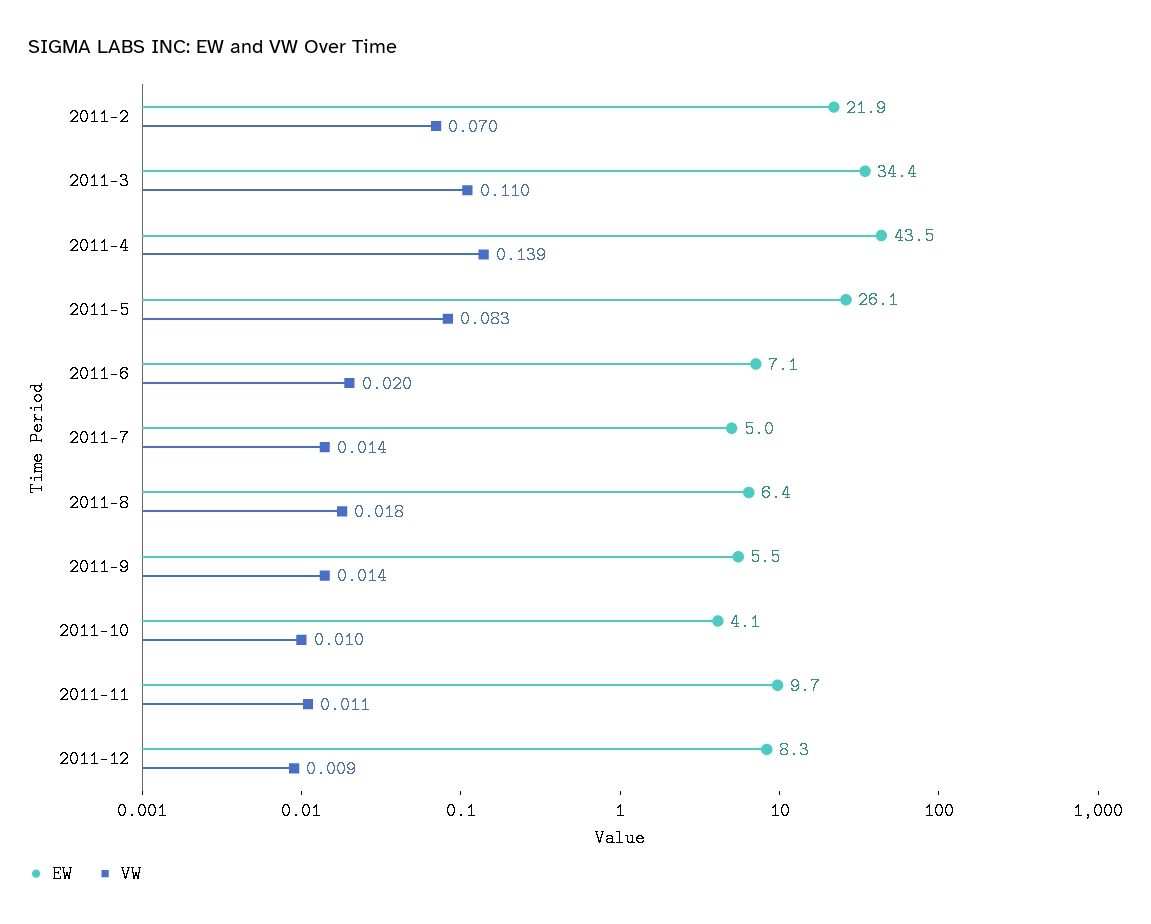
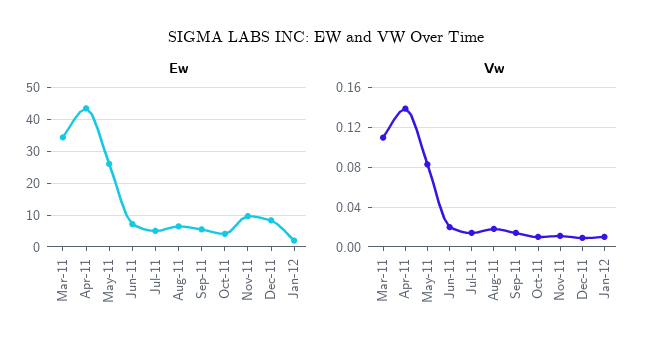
EW, 2011-2: 21.9 -> none
VW, 2011-2: 0.07 -> none
EW, Jan-12: none -> 2
VW, Jan-12: none -> 0.01

